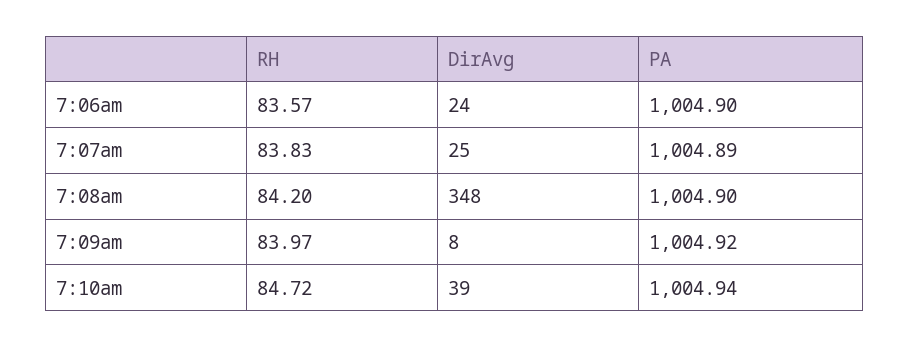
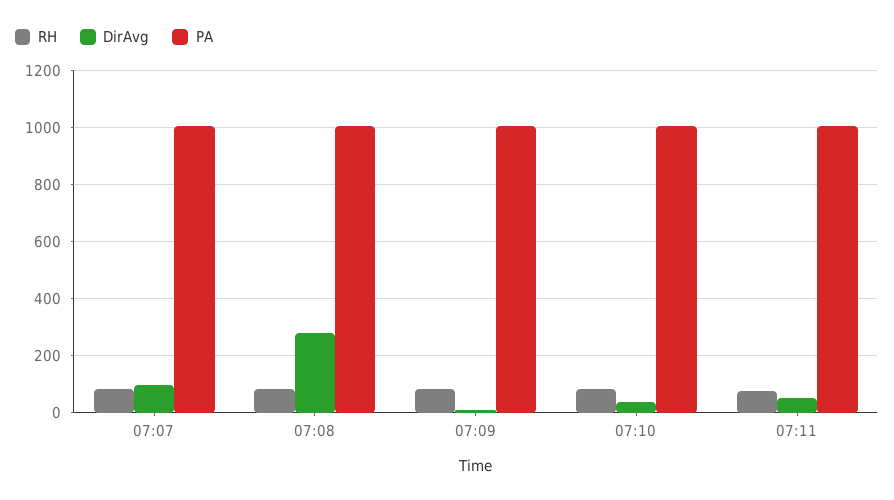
RH, 7:06am: 83.57 -> none
DirAvg, 7:06am: 24 -> none
PA, 7:06am: 1004.9 -> none
DirAvg, 7:07am: 25 -> 100
DirAvg, 7:08am: 348 -> 275
RH, 07:11: none -> 75
DirAvg, 07:11: none -> 50
PA, 07:11: none -> 1000

